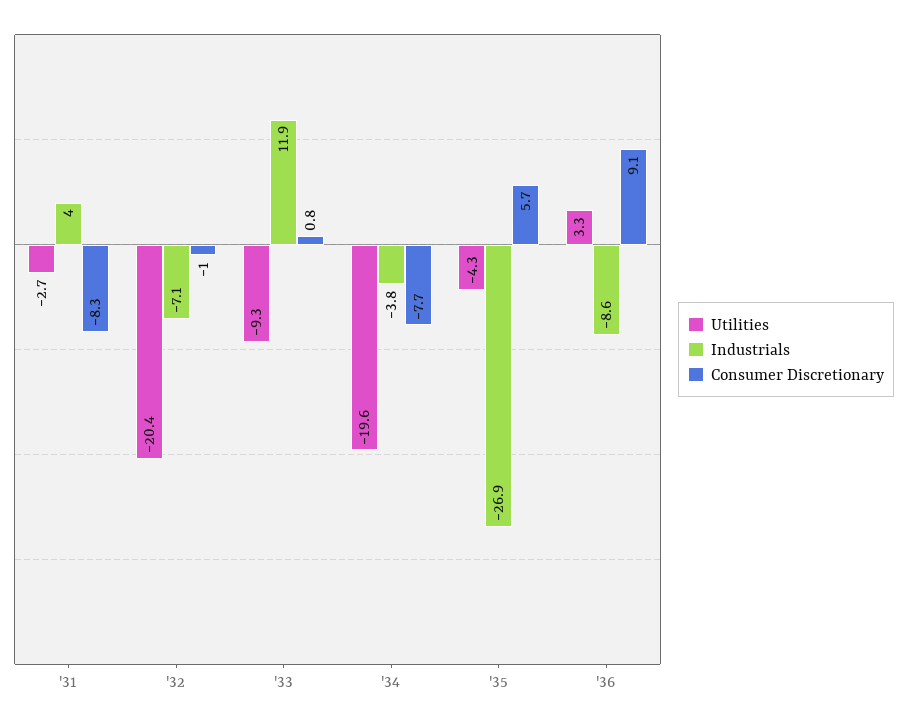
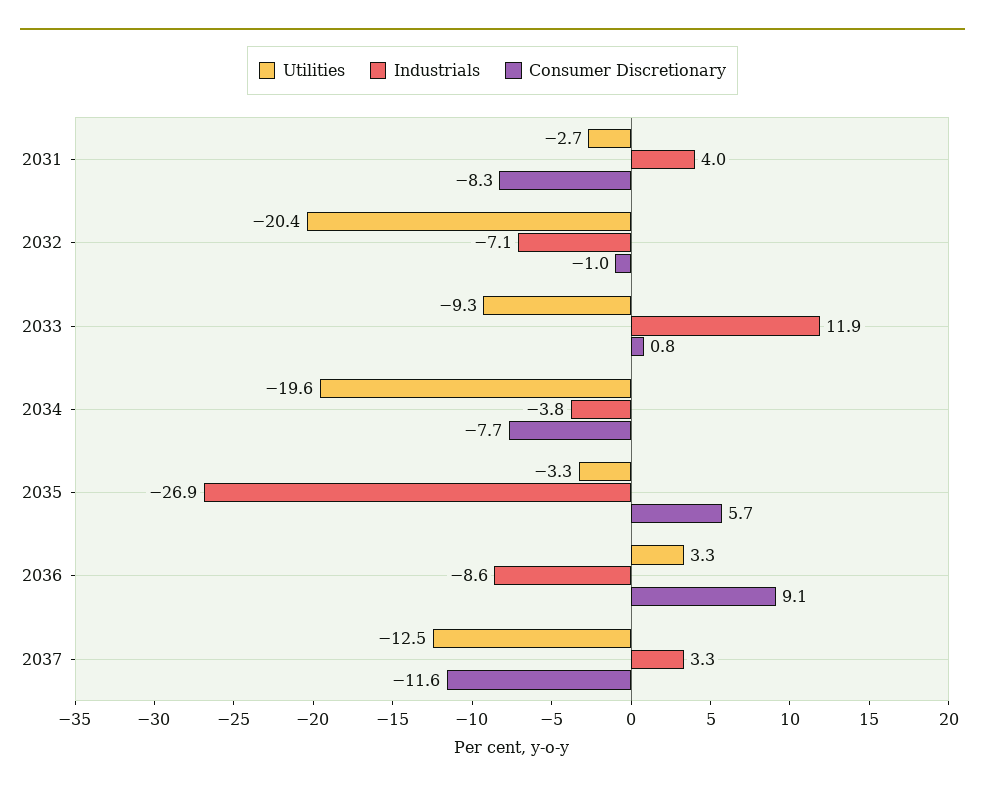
Utilities, '35: -4.3 -> -3.3
Utilities, 2037: none -> -12.5
Industrials, 2037: none -> 3.3
Consumer Discretionary, 2037: none -> -11.6

